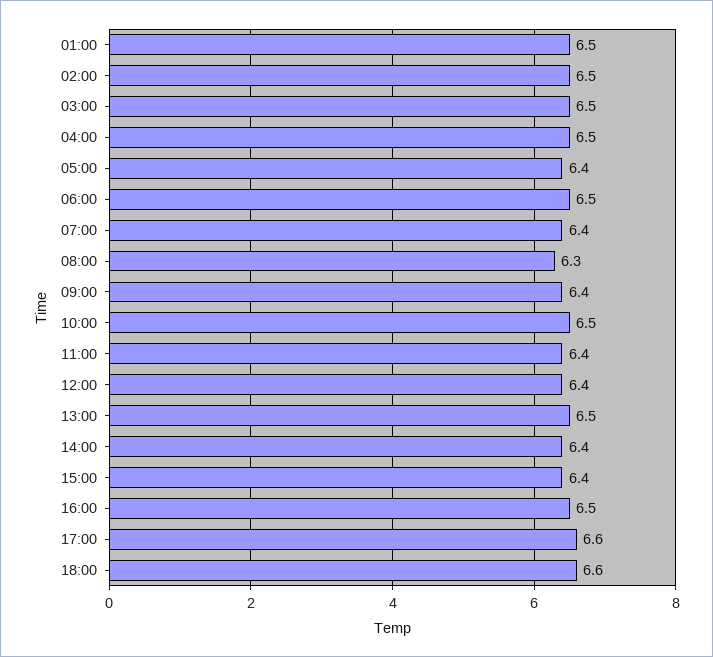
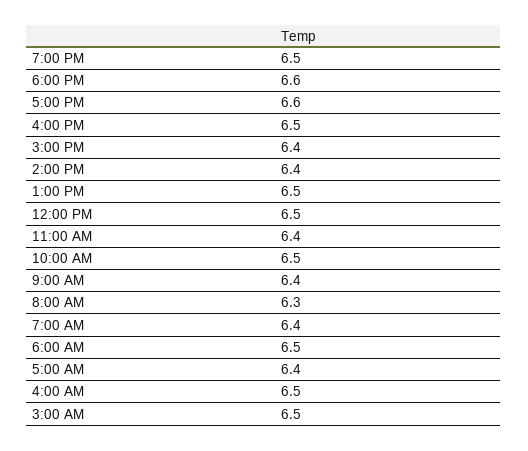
01:00: 6.5 -> none
02:00: 6.5 -> none
12:00: 6.4 -> 6.5
7:00 PM: none -> 6.5

